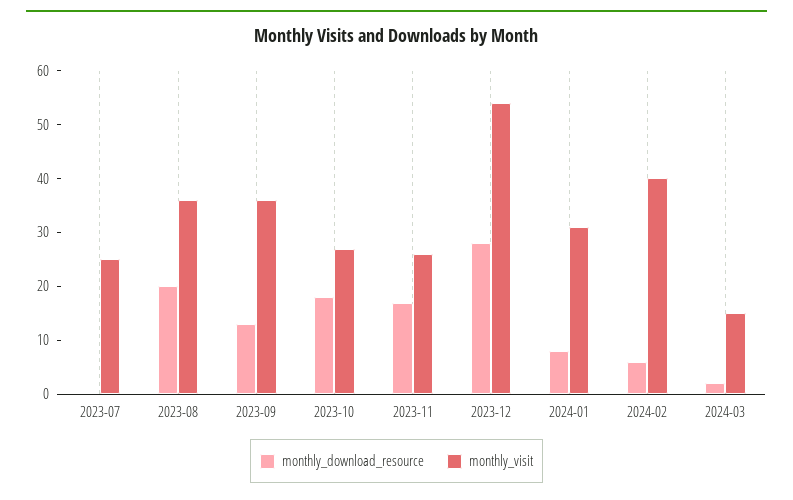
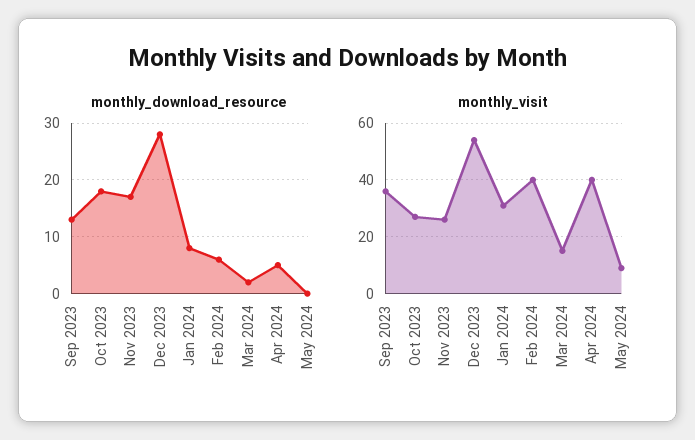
monthly_download_resource, 2023-07: 0 -> none
monthly_visit, 2023-07: 25 -> none
monthly_download_resource, 2023-08: 20 -> none
monthly_visit, 2023-08: 35 -> none
monthly_download_resource, Apr 2024: none -> 5
monthly_download_resource, May 2024: none -> 0
monthly_visit, Apr 2024: none -> 40
monthly_visit, May 2024: none -> 10

